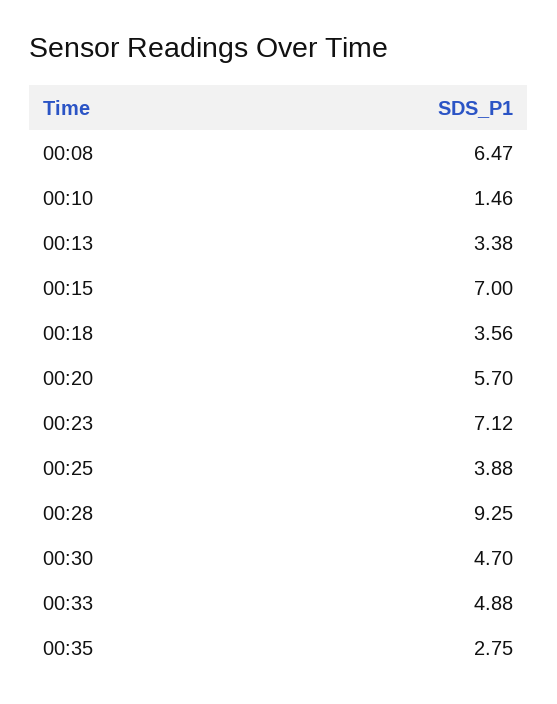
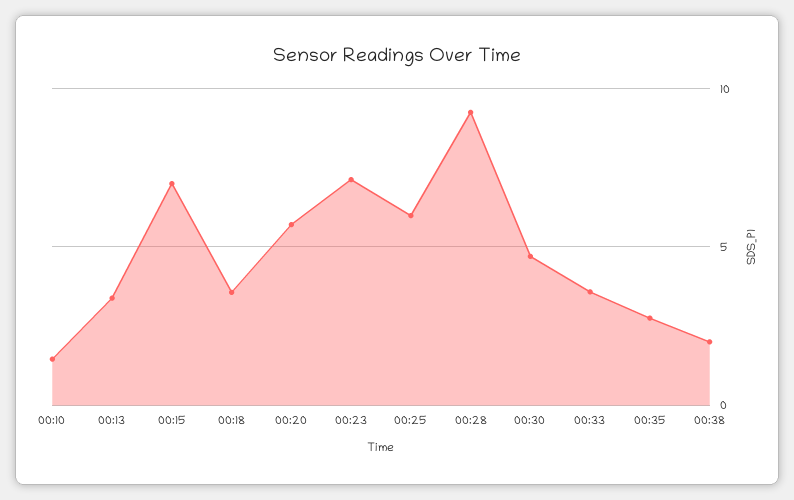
00:08: 6.47 -> none
00:25: 3.88 -> 6
00:33: 4.88 -> 3.5
00:38: none -> 2

